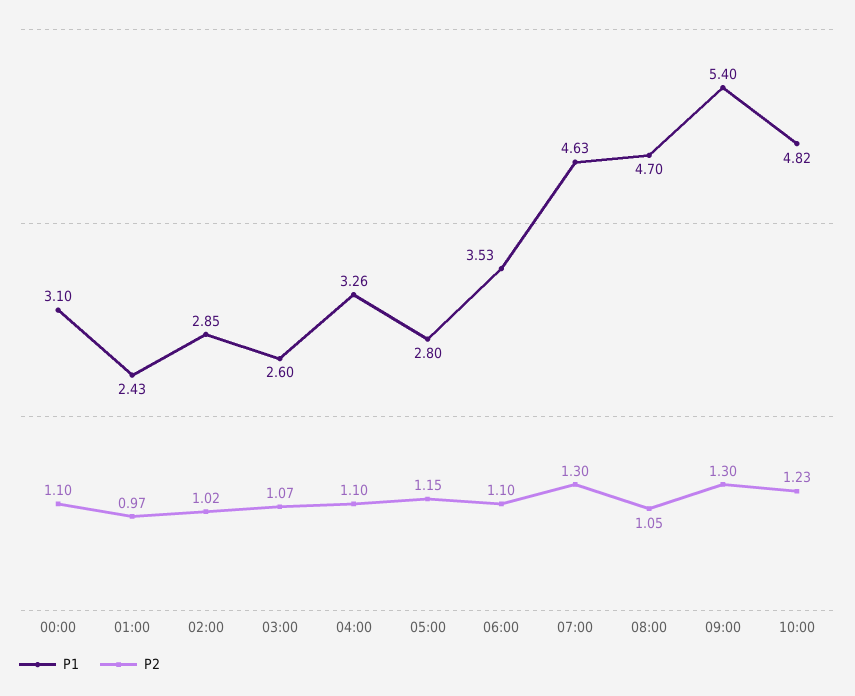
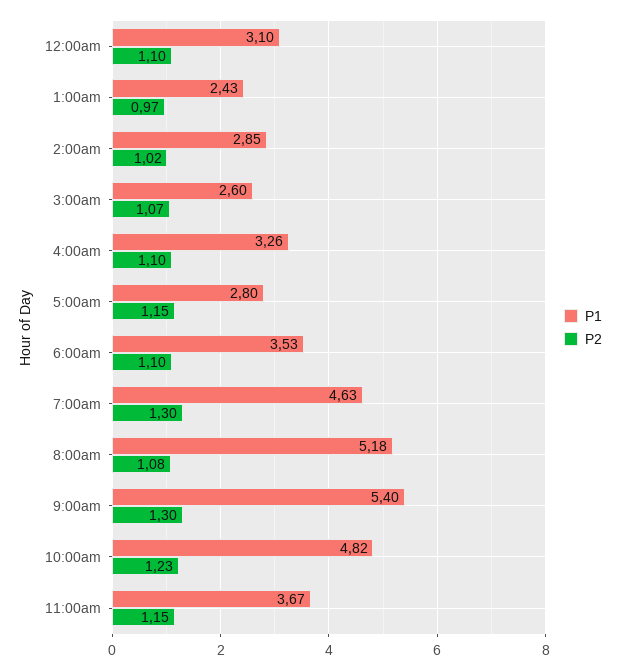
P1, 08:00: 4.7 -> 5.18
P2, 08:00: 1.05 -> 1.08
P1, 11:00am: none -> 3.67
P2, 11:00am: none -> 1.15

